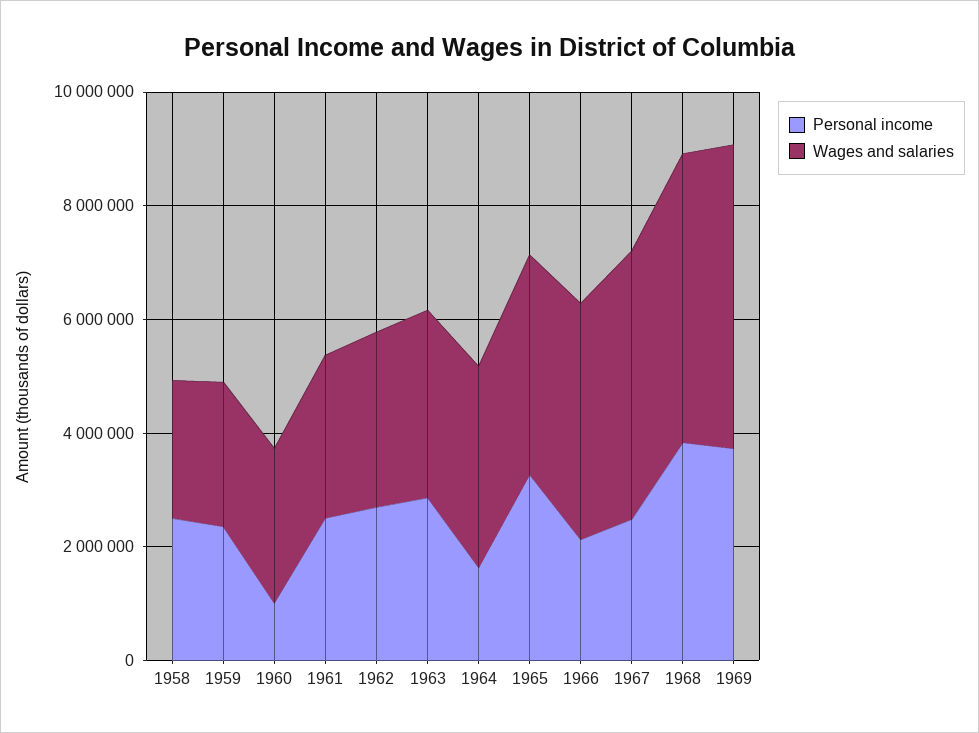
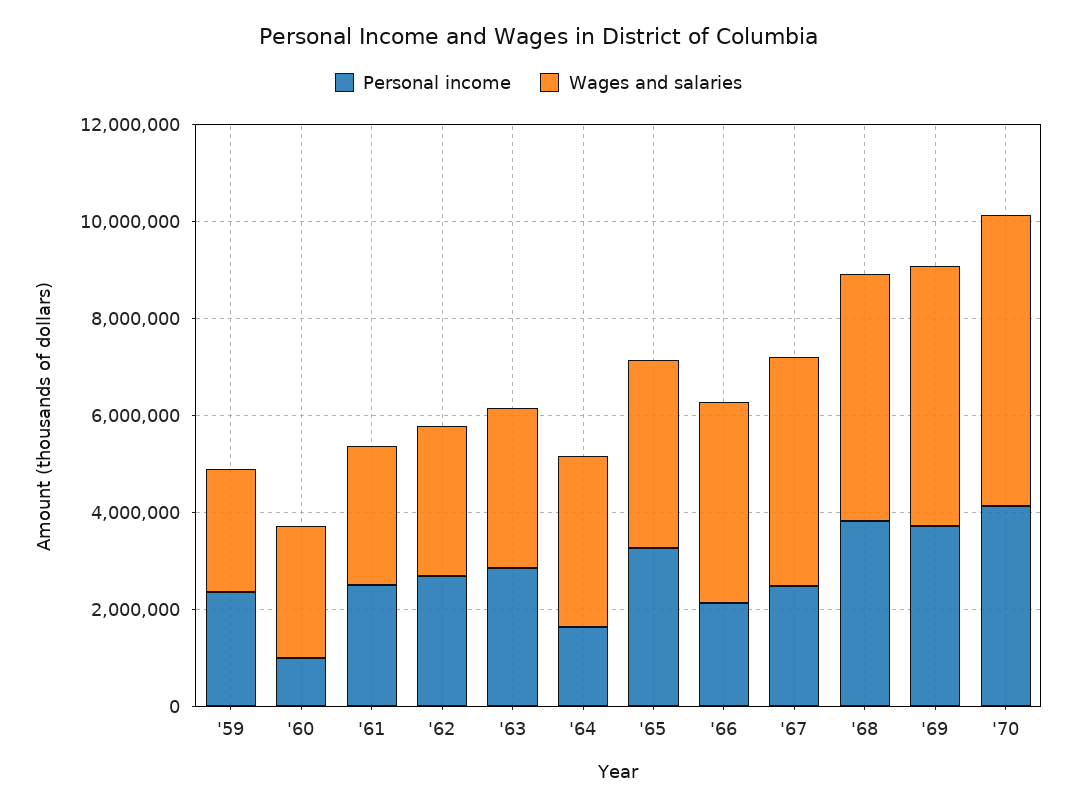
Personal income, 1958: 2500000 -> none
Wages and salaries, 1958: 2500000 -> none
Personal income, '70: none -> 4000000
Wages and salaries, '70: none -> 6000000

